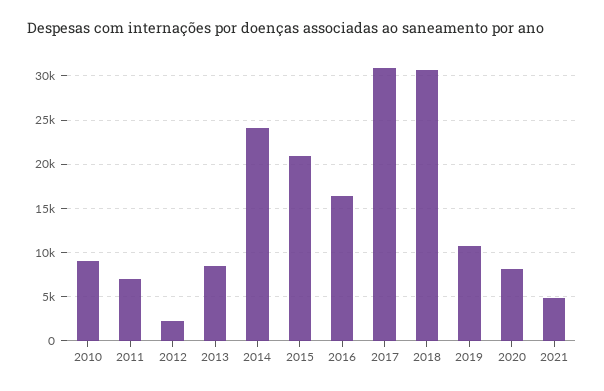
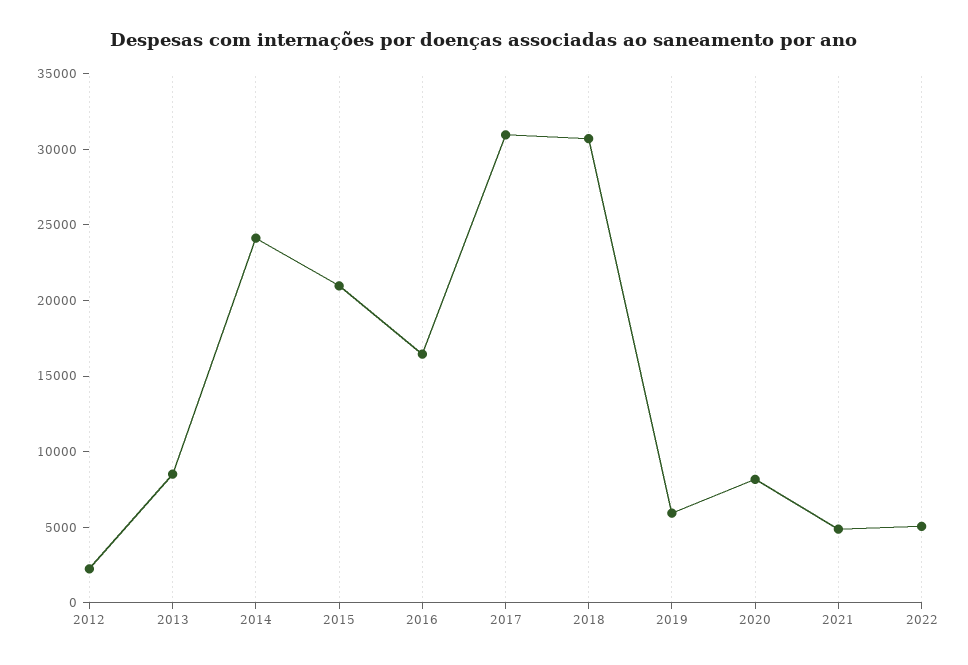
2010: 9000 -> none
2011: 7000 -> none
2019: 11000 -> 6000
2022: none -> 5000

